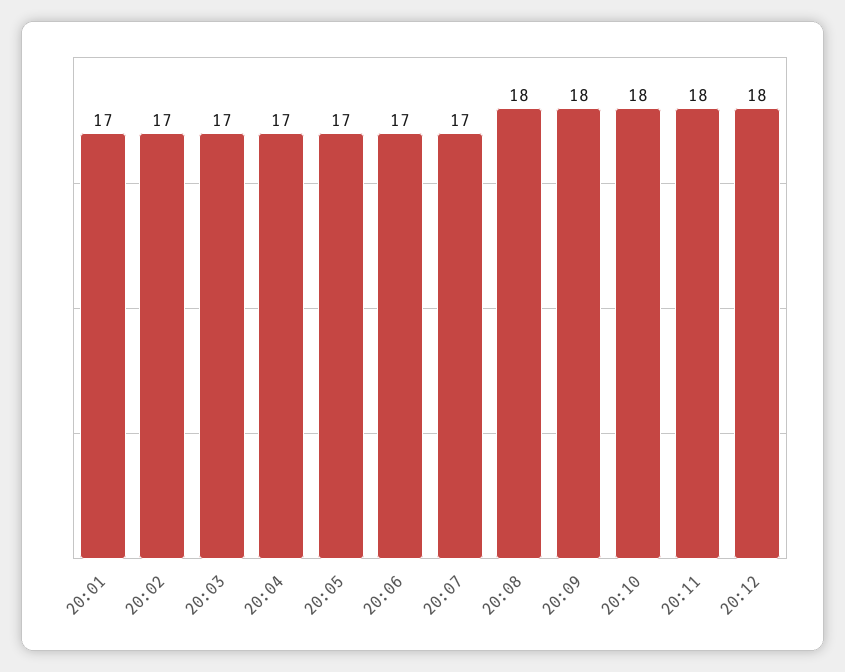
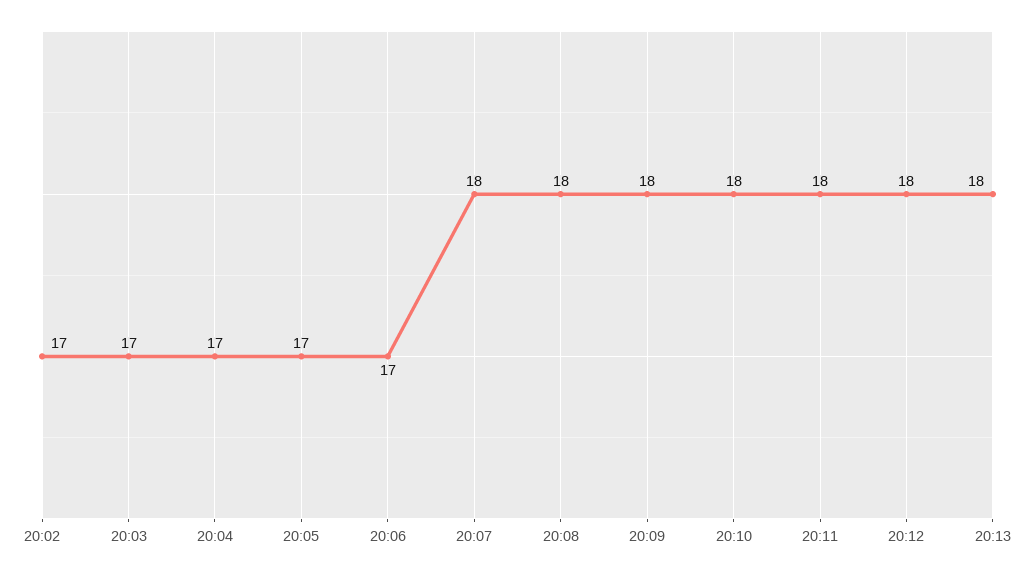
20:01: 17 -> none
20:07: 17 -> 18
20:13: none -> 18

